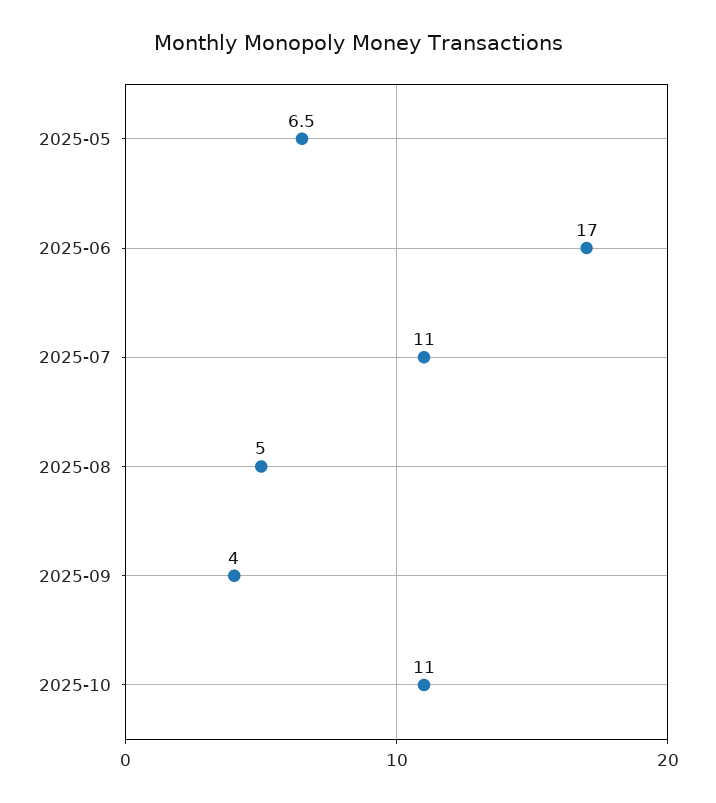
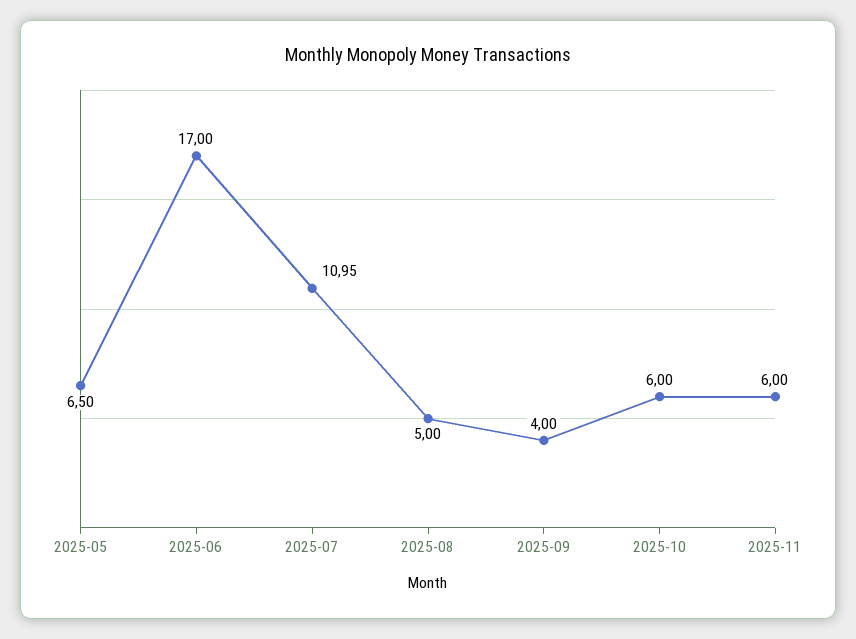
2025-10: 11 -> 6
2025-11: none -> 6

